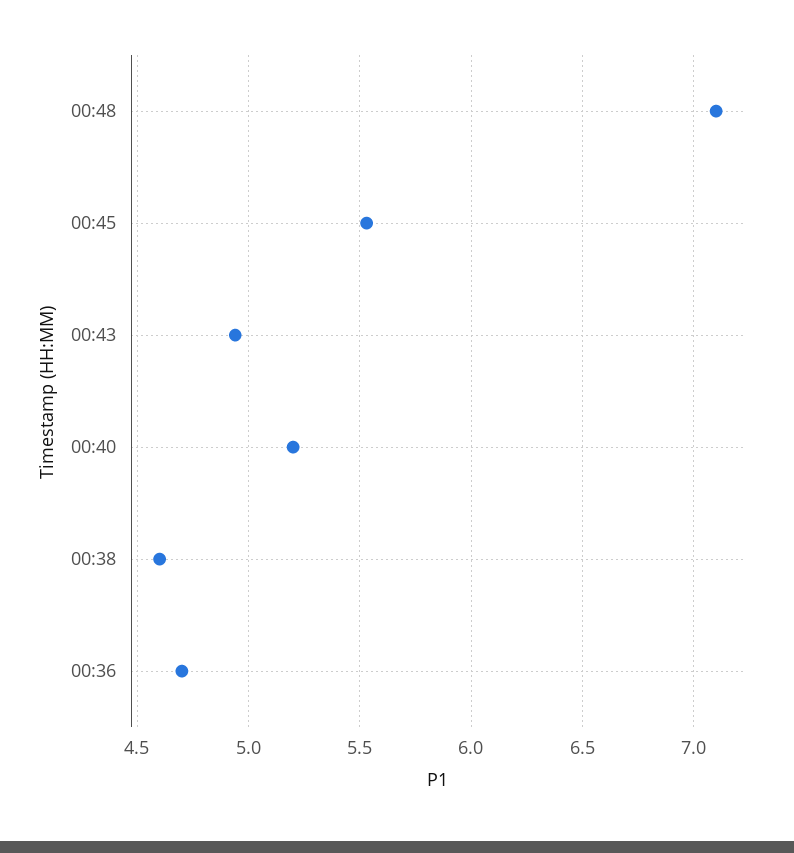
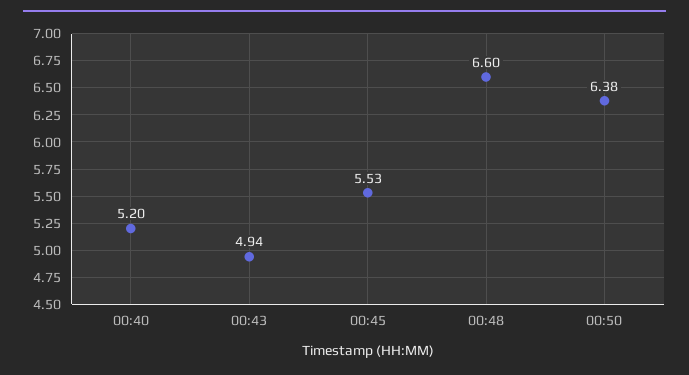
00:48: 7.1 -> 6.6
00:38: 4.6 -> none
00:36: 4.7 -> none
00:50: none -> 6.38

